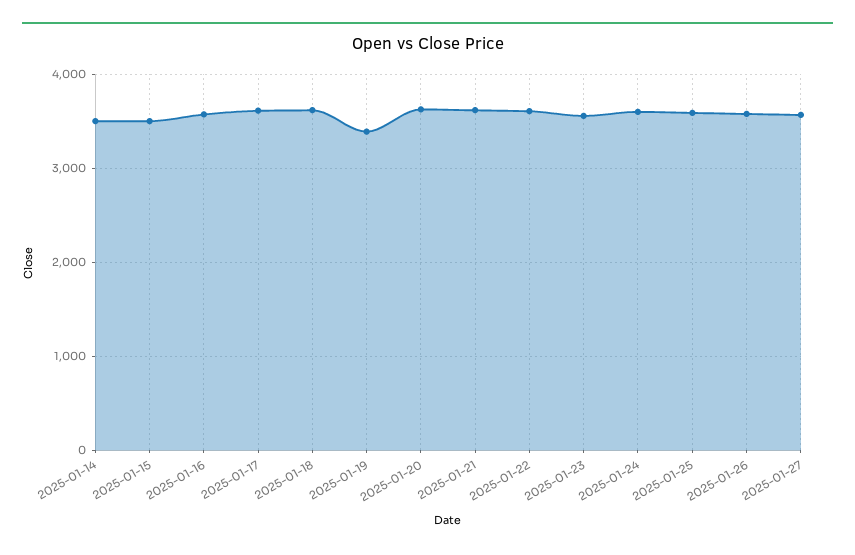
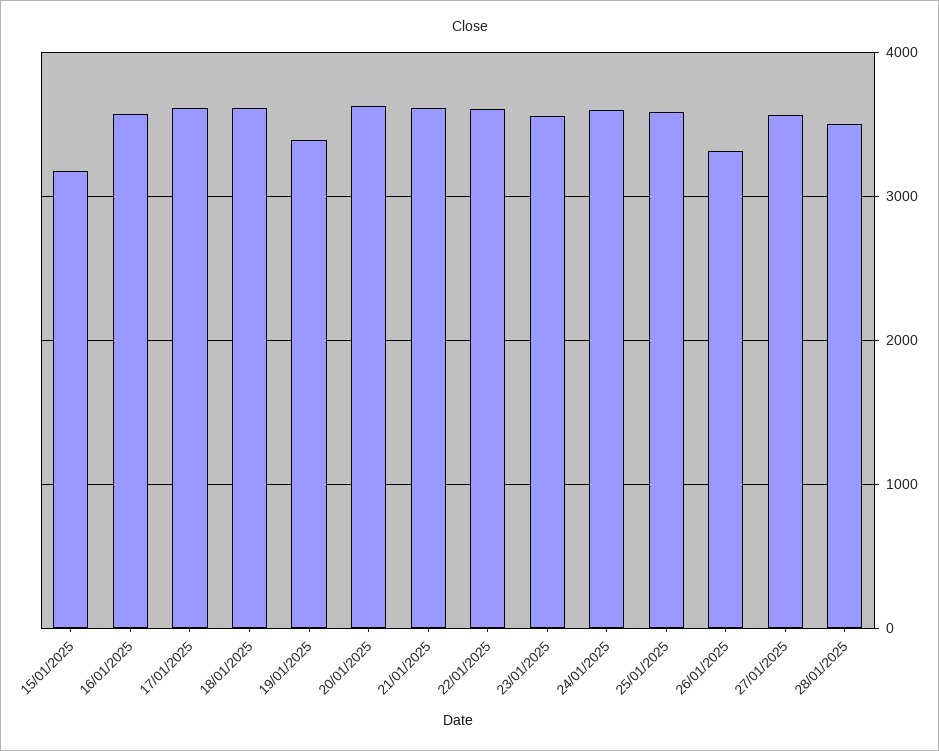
2025-01-14: 3500 -> none
2025-01-15: 3500 -> 3200
2025-01-26: 3600 -> 3300
28/01/2025: none -> 3500

